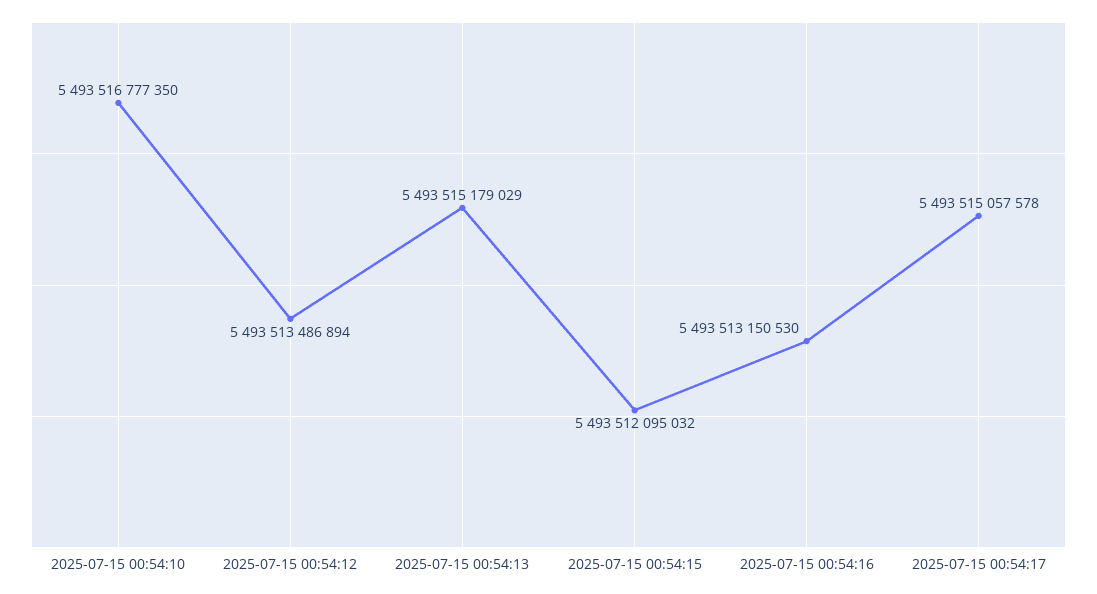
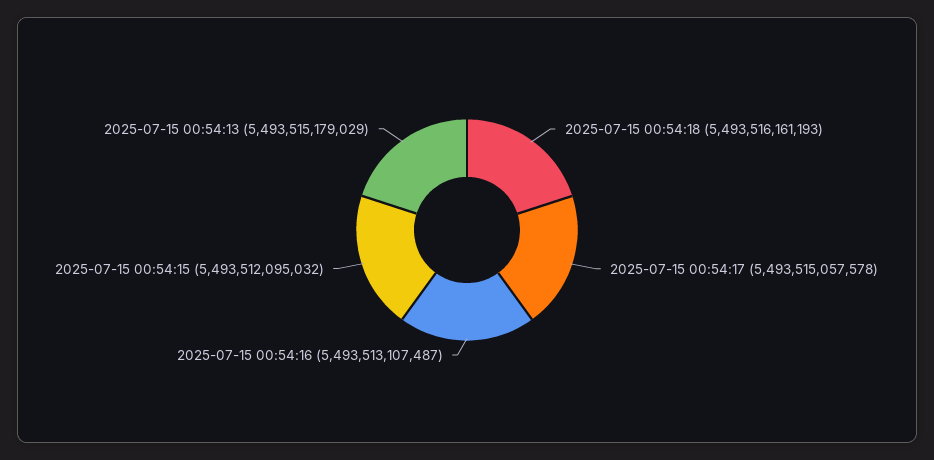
2025-07-15 00:54:10: 5493516777350 -> none
2025-07-15 00:54:12: 5493513486894 -> none
2025-07-15 00:54:16: 5493513150530 -> 5493513107487
2025-07-15 00:54:18: none -> 5493516161193

